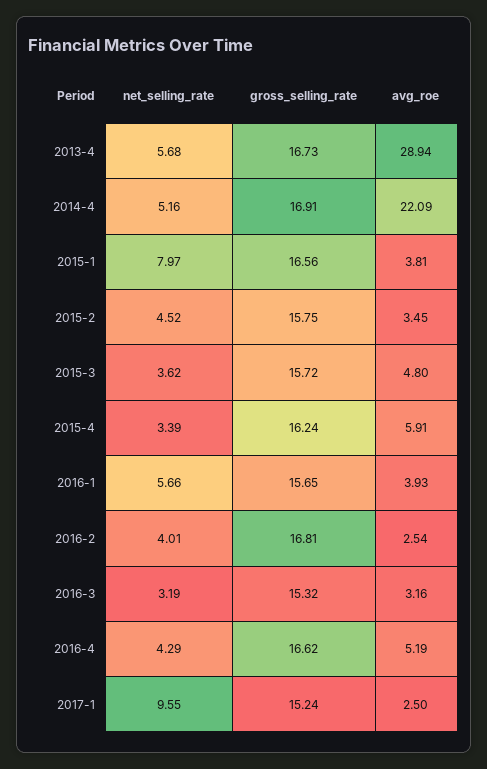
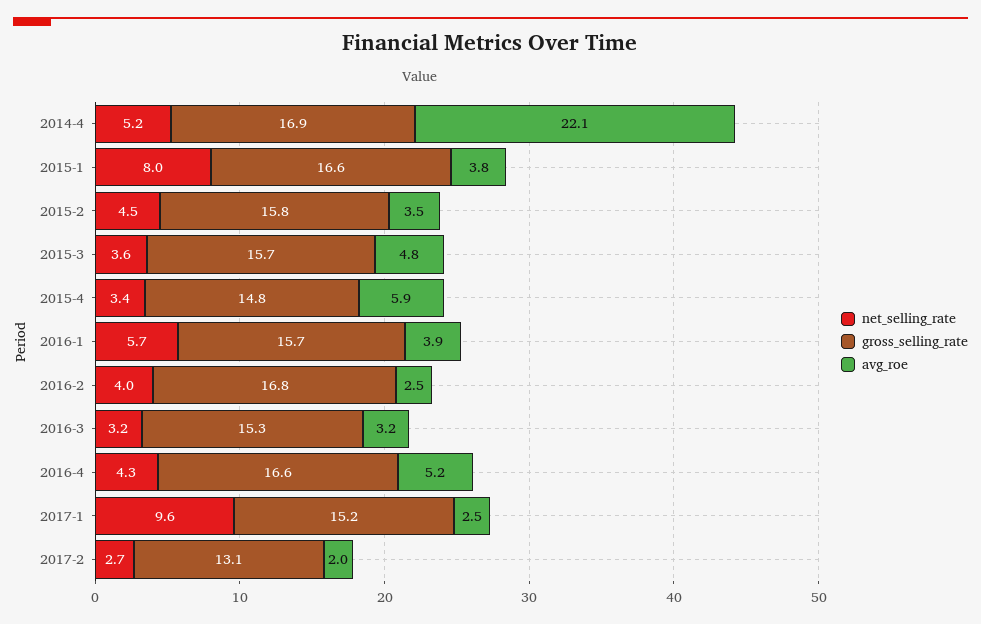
net_selling_rate, 2013-4: 5.68 -> none
gross_selling_rate, 2013-4: 16.73 -> none
avg_roe, 2013-4: 28.94 -> none
gross_selling_rate, 2015-4: 16.24 -> 14.8
net_selling_rate, 2017-2: none -> 2.7
gross_selling_rate, 2017-2: none -> 13.1
avg_roe, 2017-2: none -> 2

